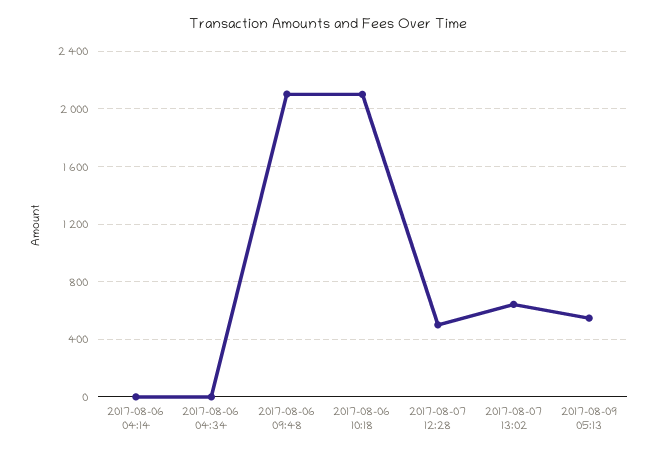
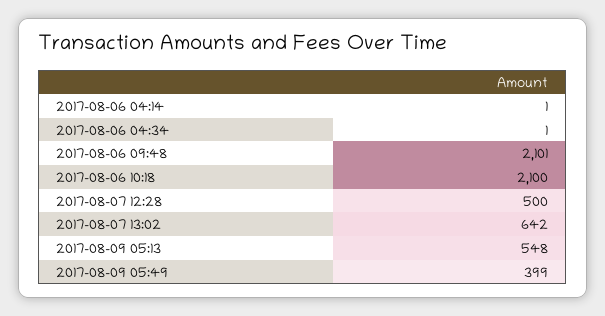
2017-08-09 05:49: none -> 399

